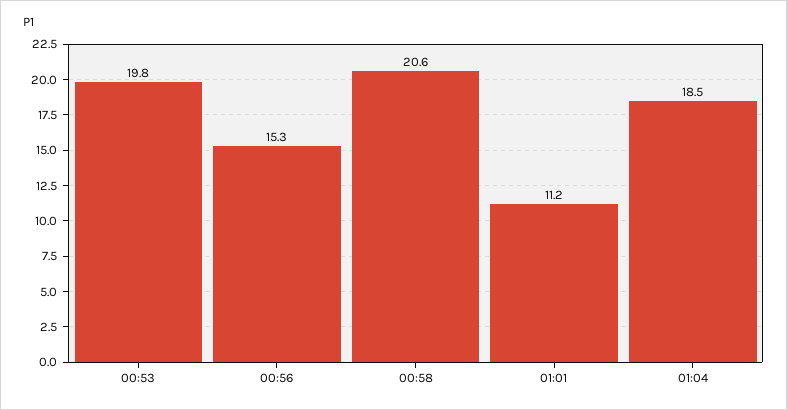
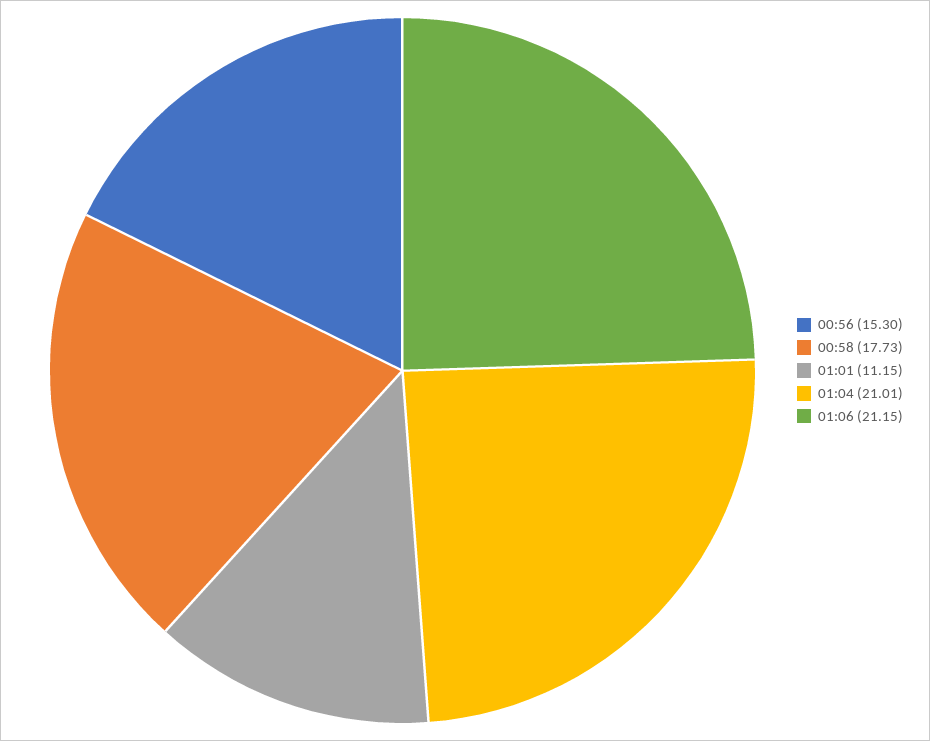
00:53: 19.8 -> none
00:58: 20.6 -> 17.73
01:04: 18.5 -> 21.01
01:06: none -> 21.15

